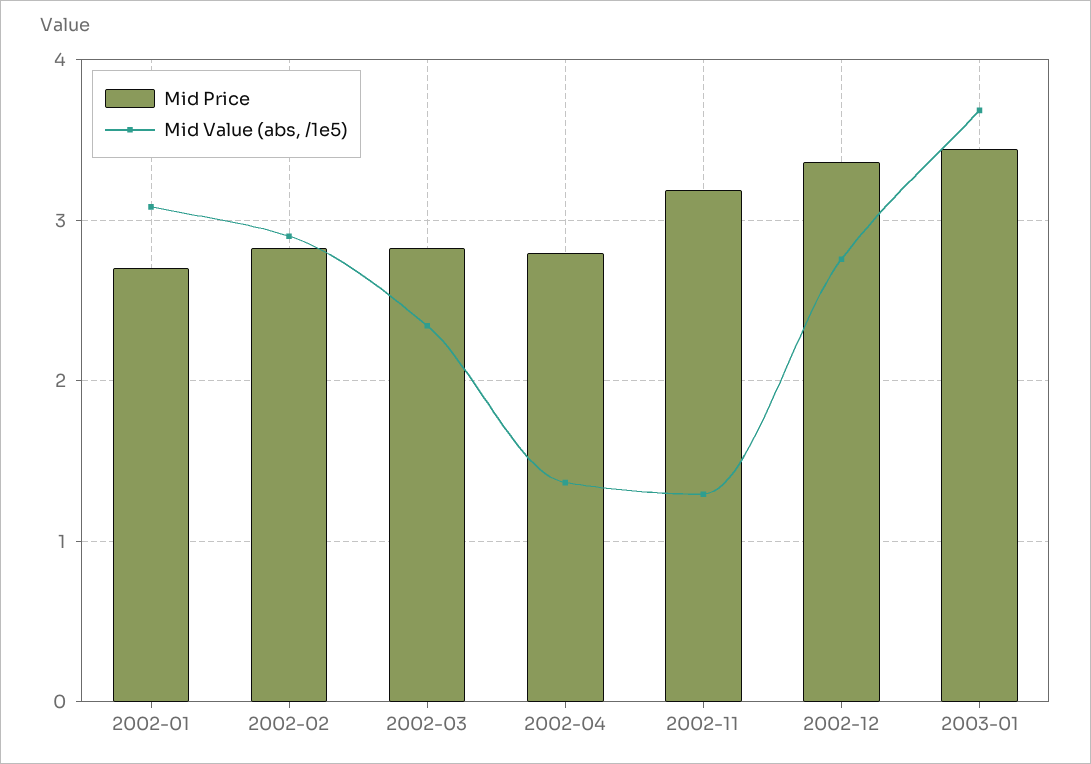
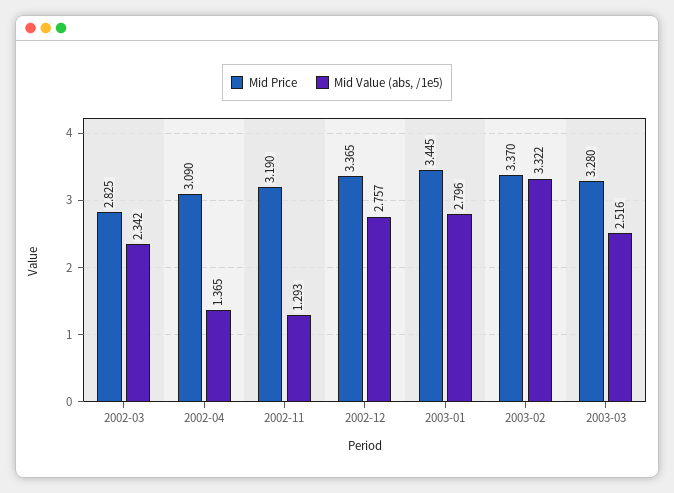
Mid Price, 2002-01: 2.7 -> none
Mid Value (abs, /1e5), 2002-01: 3.1 -> none
Mid Price, 2002-02: 2.8 -> none
Mid Value (abs, /1e5), 2002-02: 2.9 -> none
Mid Price, 2002-04: 2.8 -> 3.09
Mid Value (abs, /1e5), 2003-01: 3.7 -> 2.796
Mid Price, 2003-02: none -> 3.37
Mid Value (abs, /1e5), 2003-02: none -> 3.322
Mid Price, 2003-03: none -> 3.28
Mid Value (abs, /1e5), 2003-03: none -> 2.516

